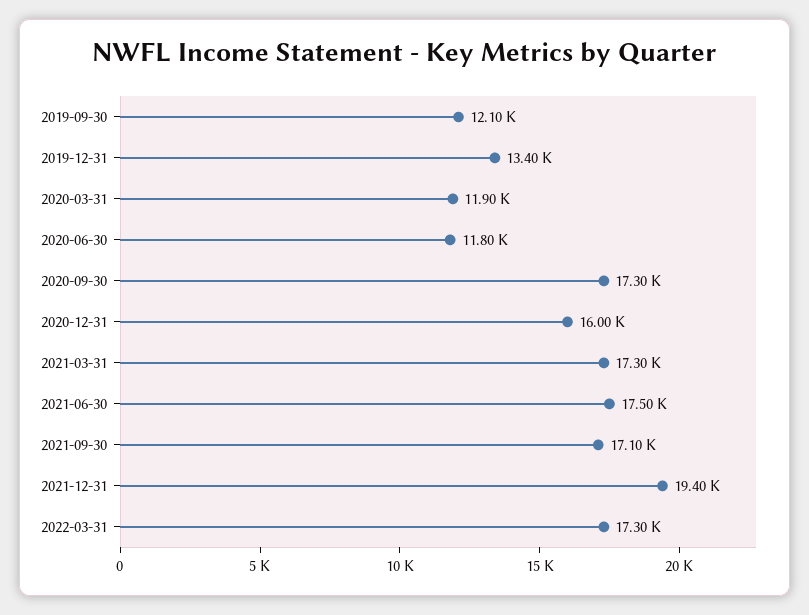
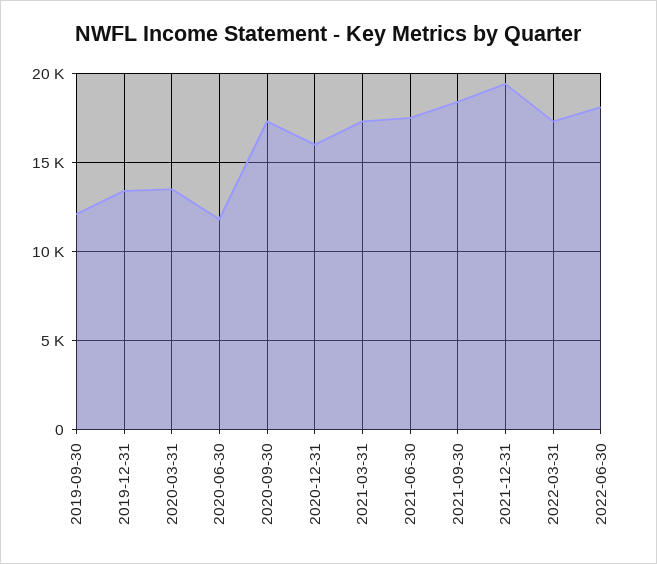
2020-03-31: 11900 -> 13500
2021-09-30: 17100 -> 18500
2022-06-30: none -> 18000

